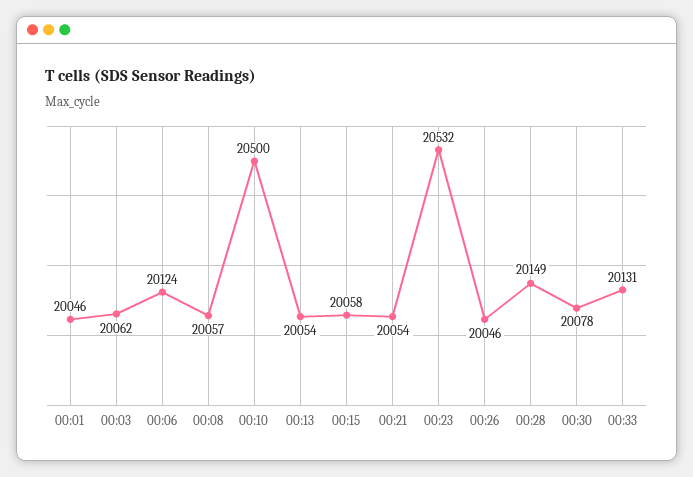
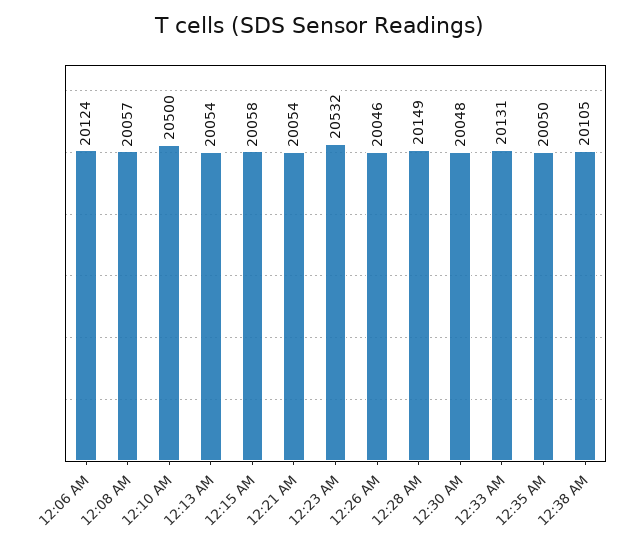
00:01: 20046 -> none
00:03: 20062 -> none
00:30: 20078 -> 20048
12:35 AM: none -> 20050
12:38 AM: none -> 20105

